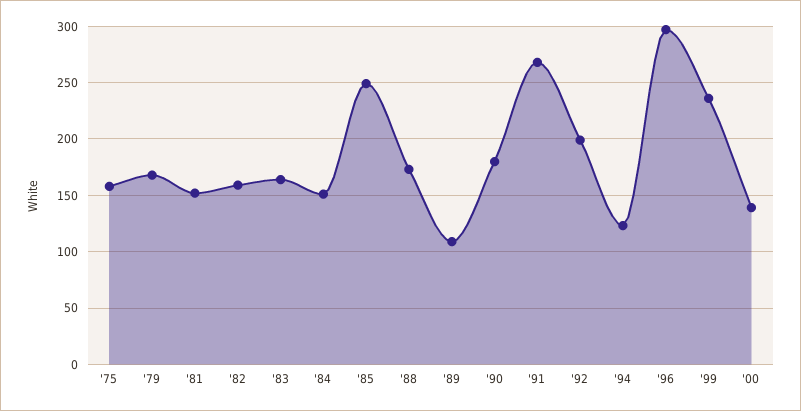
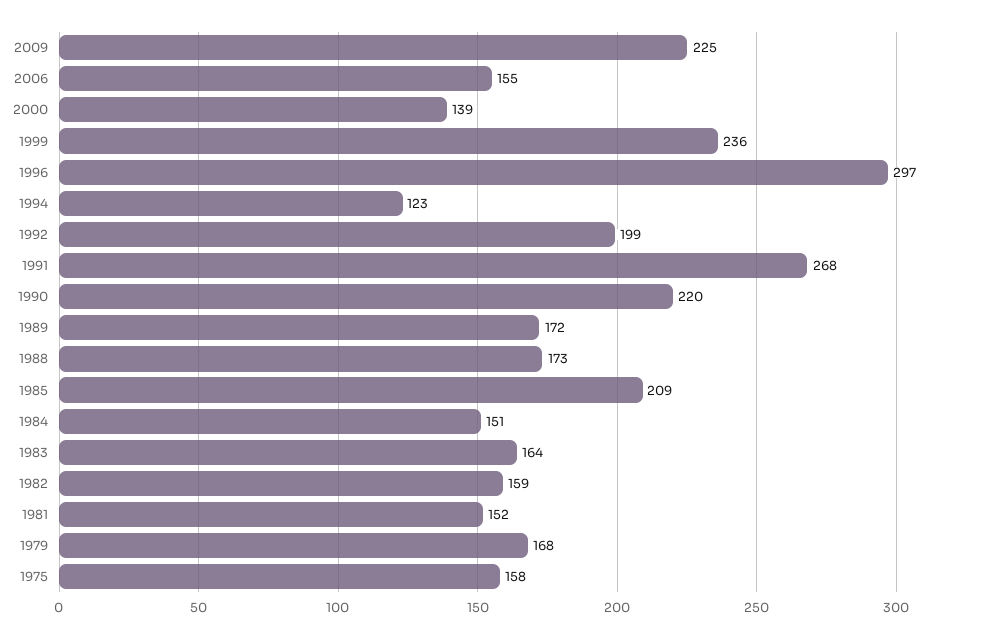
'85: 250 -> 209
'89: 110 -> 172
'90: 180 -> 220
2009: none -> 225
2006: none -> 155

